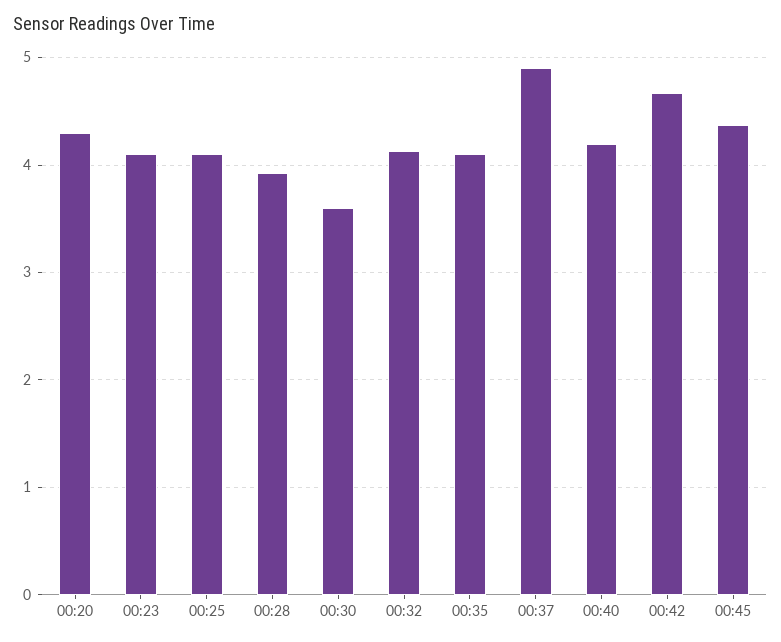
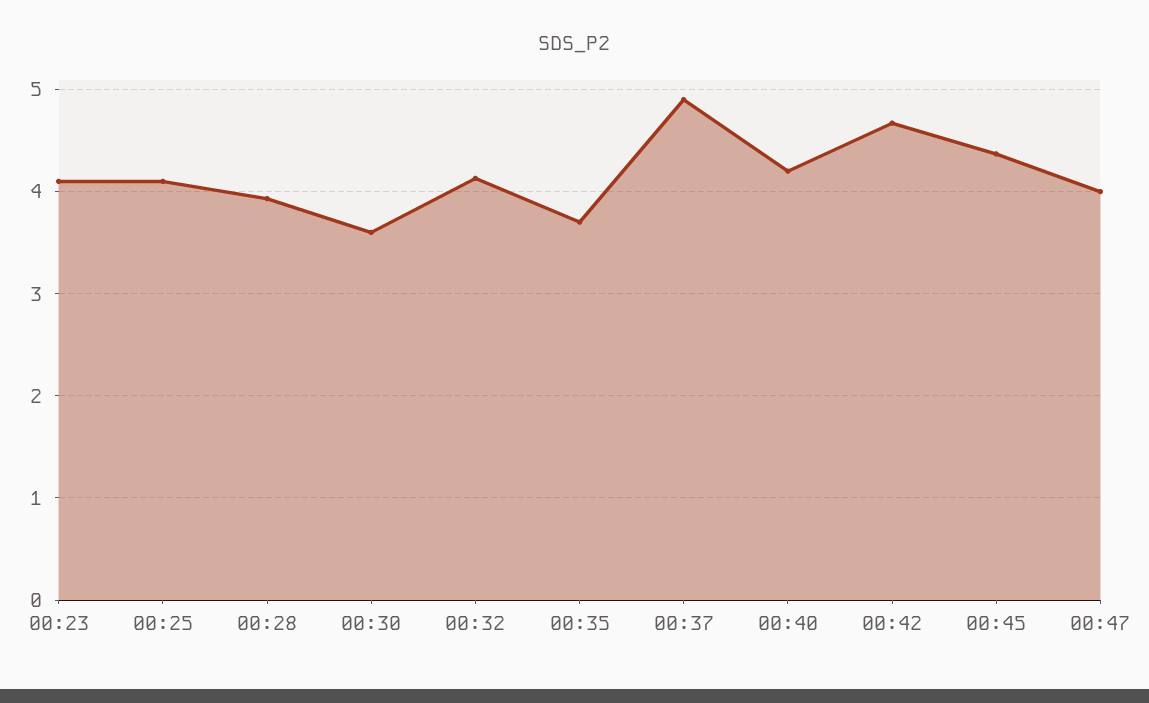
00:20: 4.3 -> none
00:35: 4.1 -> 3.7
00:47: none -> 4

